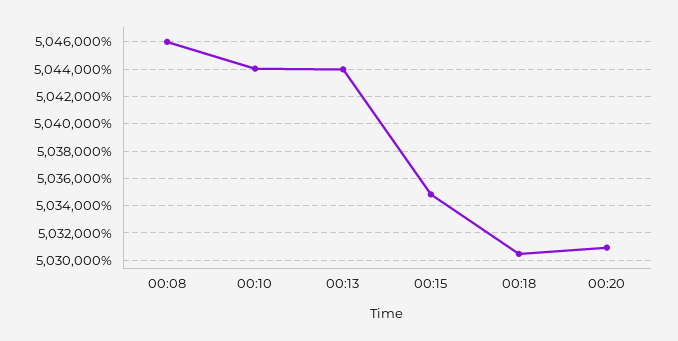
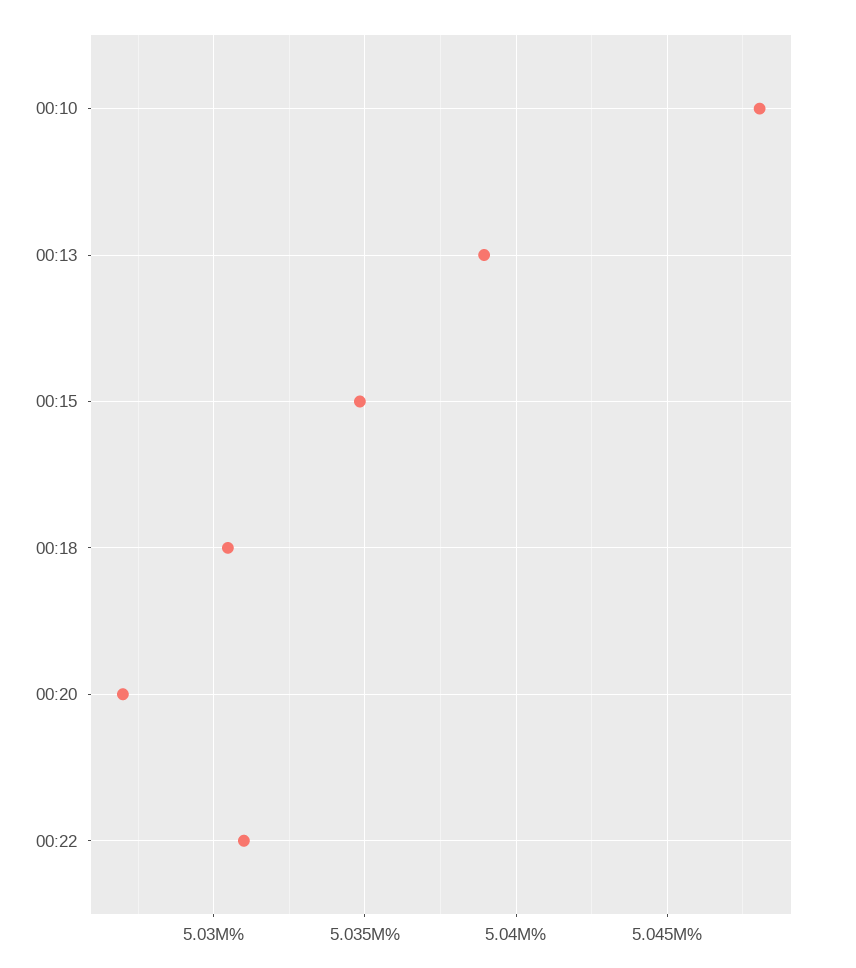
00:08: 5046000 -> none
00:10: 5044000 -> 5048000
00:13: 5044000 -> 5039000
00:20: 5031000 -> 5027000
00:22: none -> 5031000

